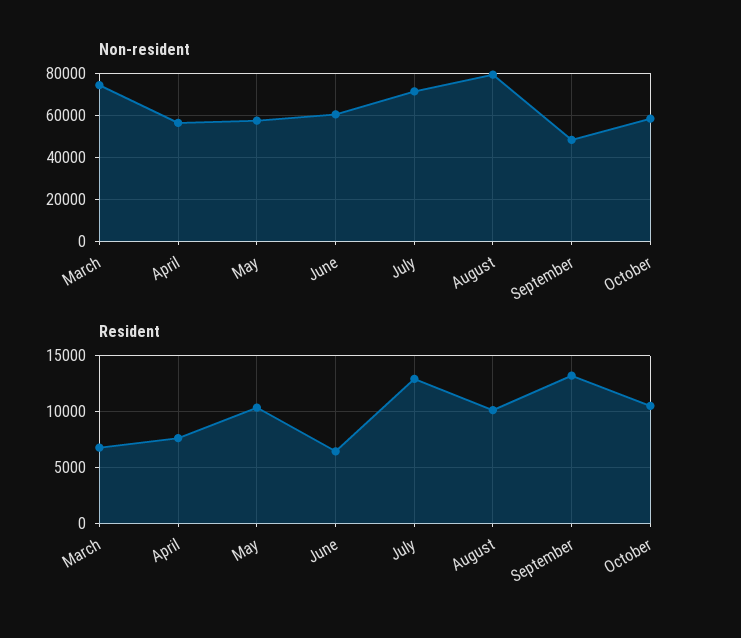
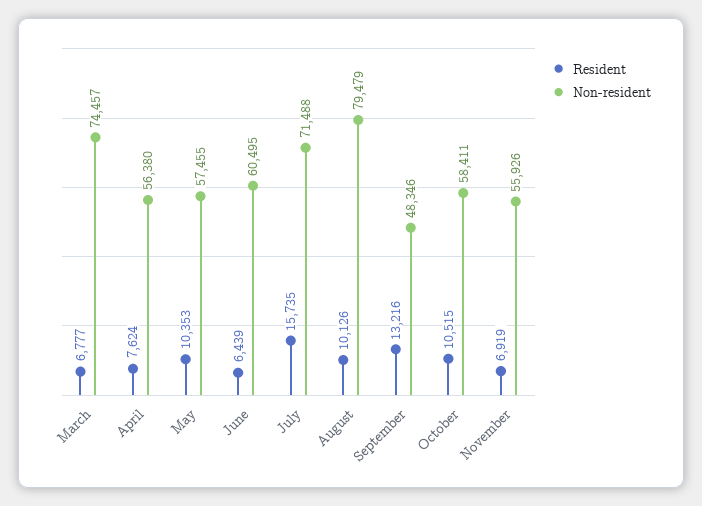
Resident, July: 13000 -> 15735
Resident, November: none -> 6919
Non-resident, November: none -> 55926

